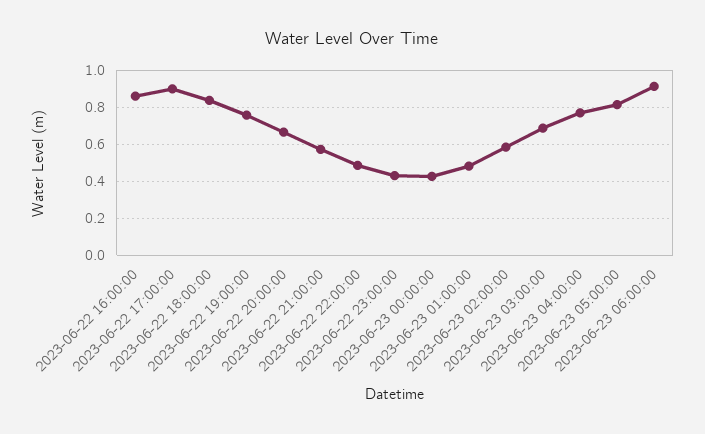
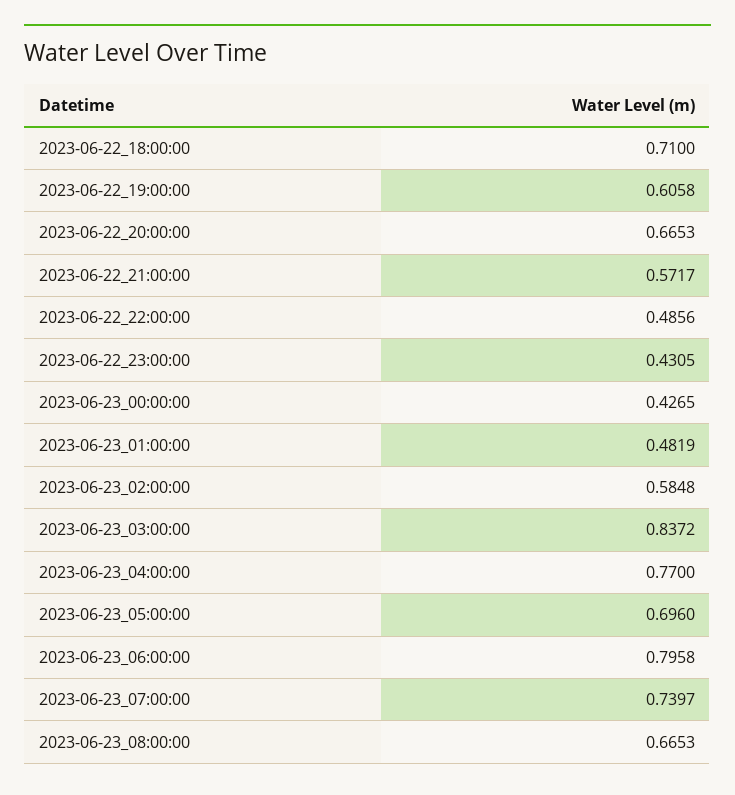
2023-06-22 16:00:00: 0.85 -> none
2023-06-22 17:00:00: 0.9 -> none
2023-06-22 18:00:00: 0.85 -> 0.71
2023-06-22 19:00:00: 0.75 -> 0.6058
2023-06-23 03:00:00: 0.7 -> 0.8372
2023-06-23 05:00:00: 0.8 -> 0.696
2023-06-23 06:00:00: 0.9 -> 0.7958
2023-06-23_07:00:00: none -> 0.7397
2023-06-23_08:00:00: none -> 0.6653

